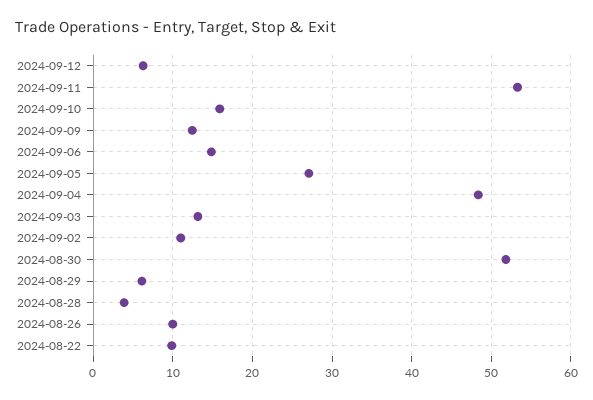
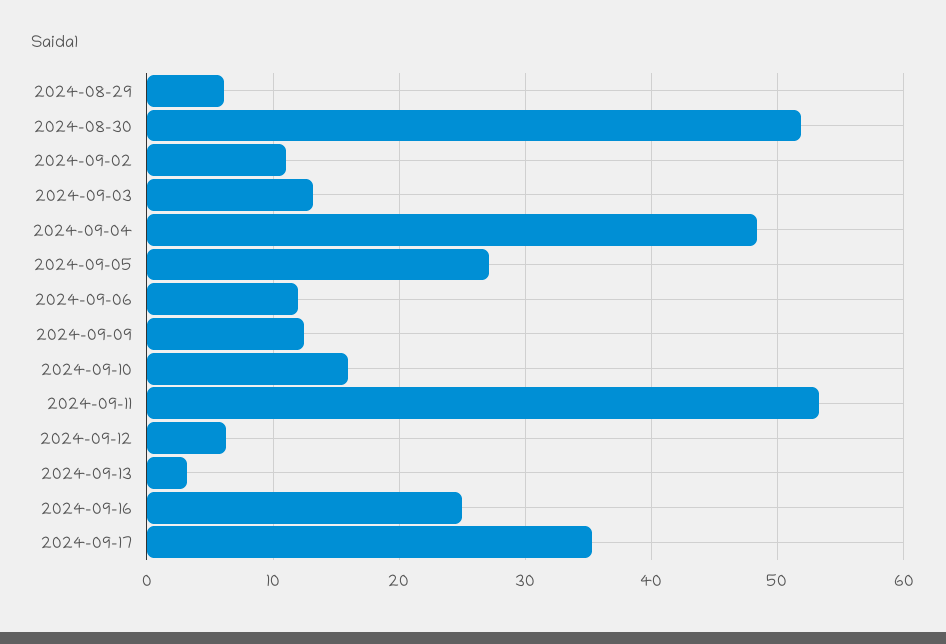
2024-09-06: 15 -> 12
2024-08-28: 4 -> none
2024-08-26: 10 -> none
2024-08-22: 10 -> none
2024-09-13: none -> 3
2024-09-16: none -> 25
2024-09-17: none -> 35

